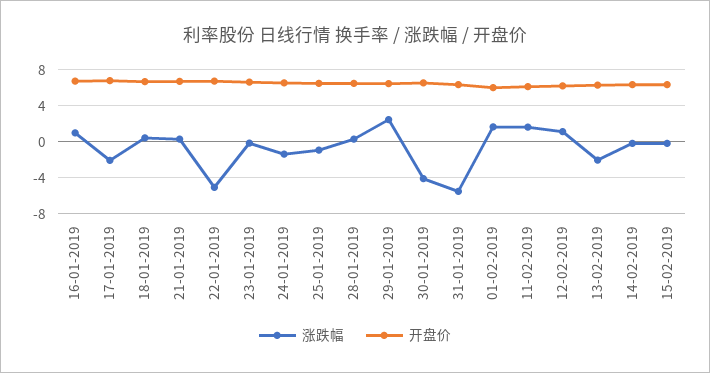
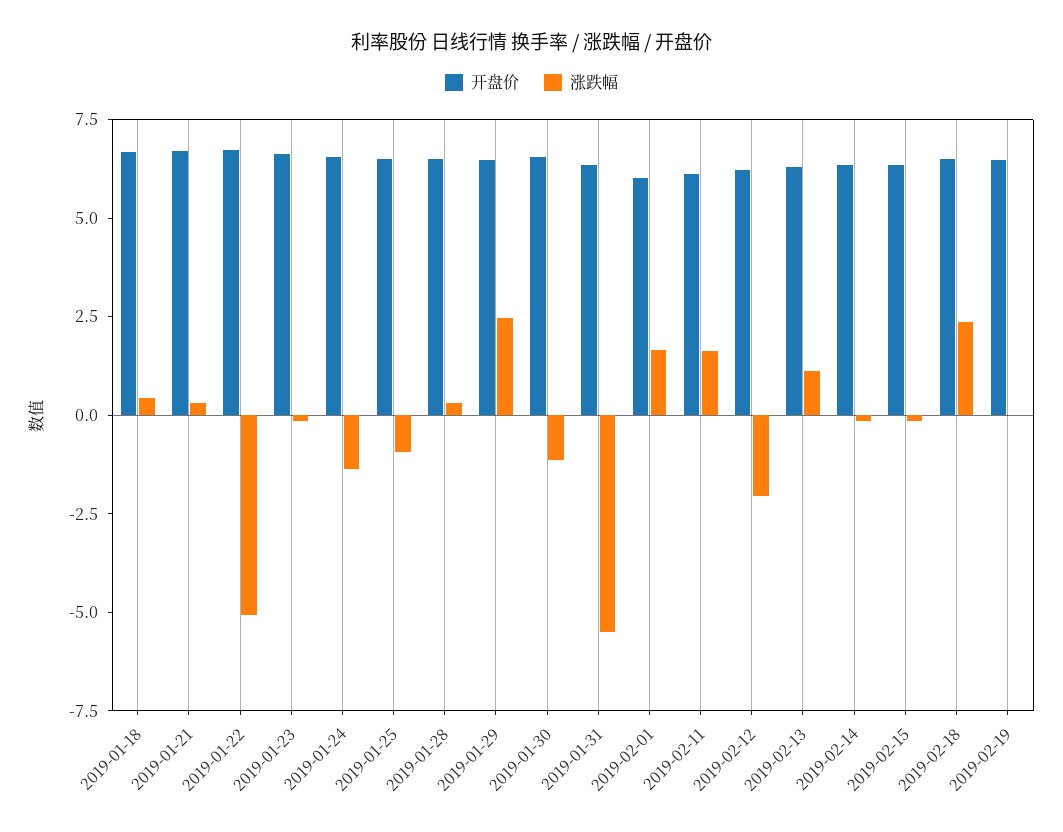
涨跌幅, 16-01-2019: 1 -> none
开盘价, 16-01-2019: 7 -> none
涨跌幅, 17-01-2019: -2 -> none
开盘价, 17-01-2019: 7 -> none
涨跌幅, 30-01-2019: -4 -> -1
涨跌幅, 12-02-2019: 1 -> -2
涨跌幅, 13-02-2019: -2 -> 1
开盘价, 2019-02-18: none -> 6.5
涨跌幅, 2019-02-18: none -> 2.5
开盘价, 2019-02-19: none -> 6.5
涨跌幅, 2019-02-19: none -> 0

